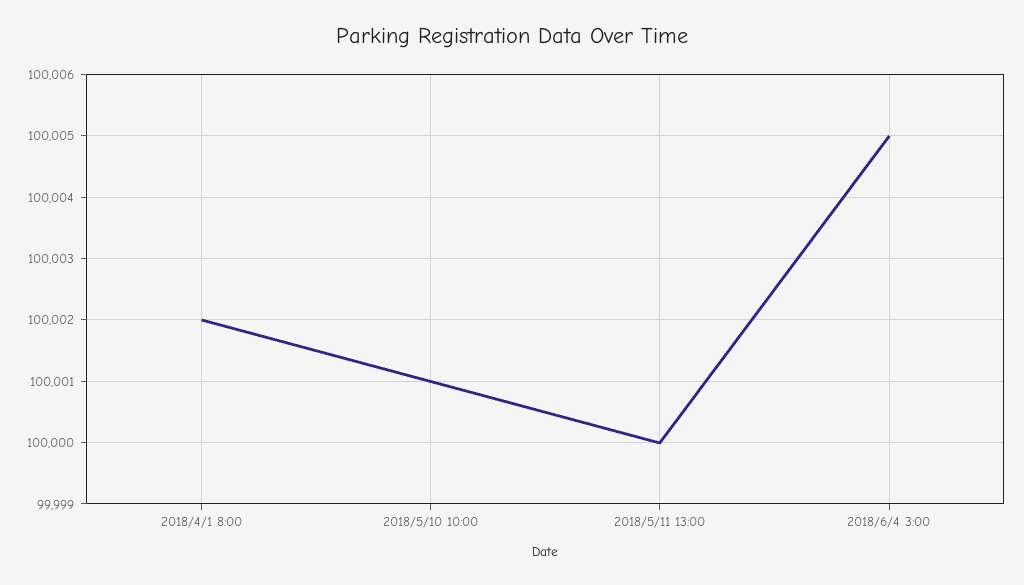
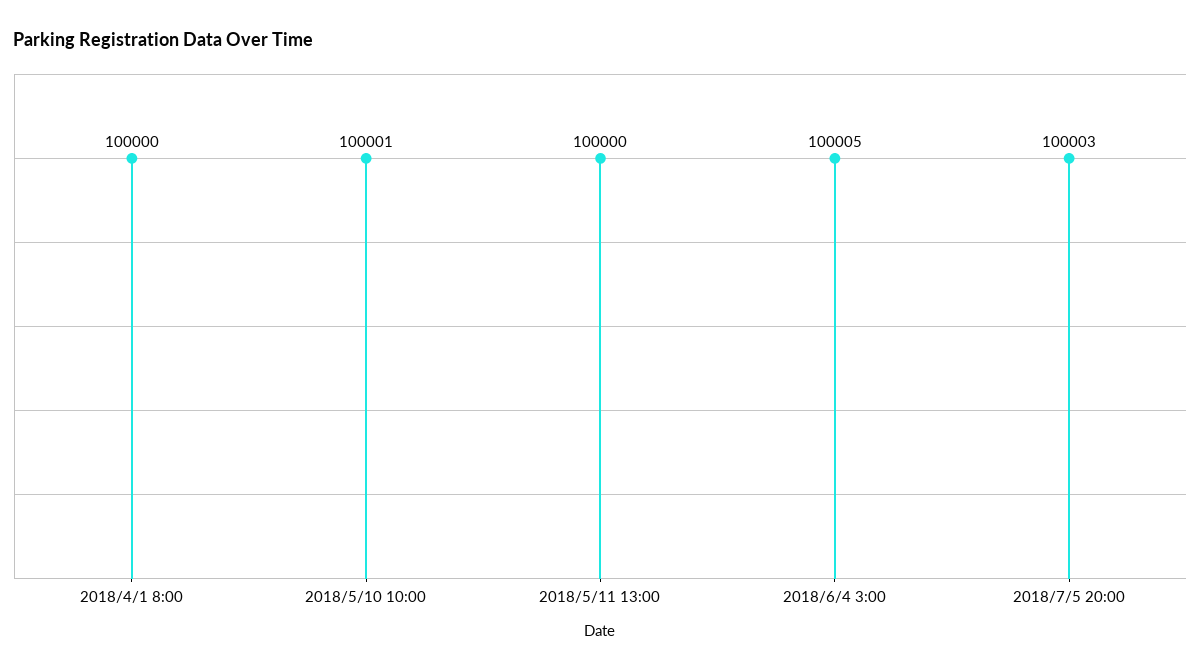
2018/4/1 8:00: 100002 -> 100000
2018/7/5 20:00: none -> 100003

